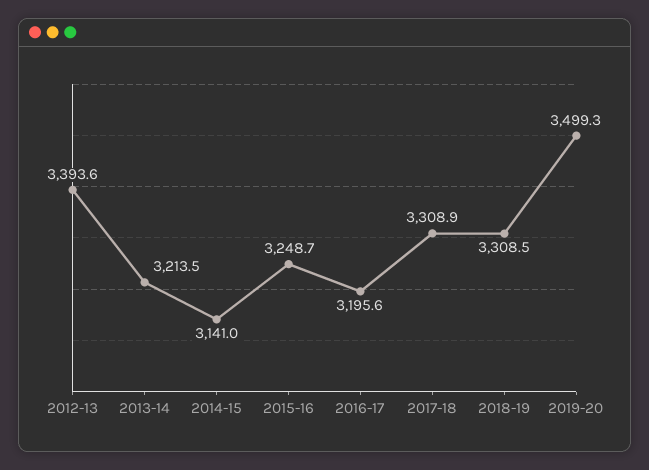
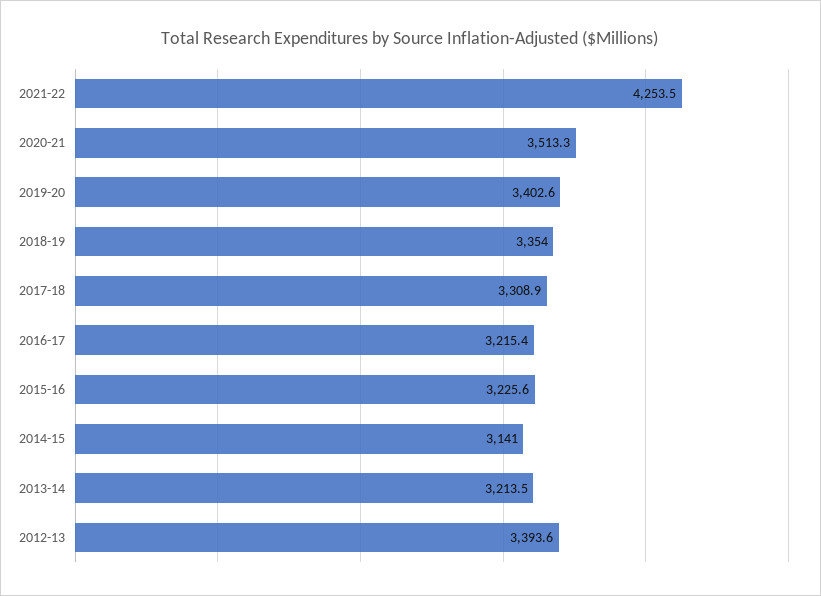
2015-16: 3248.7 -> 3225.6
2016-17: 3195.6 -> 3215.4
2018-19: 3308.5 -> 3354
2019-20: 3499.3 -> 3402.6
2021-22: none -> 4253.5
2020-21: none -> 3513.3

